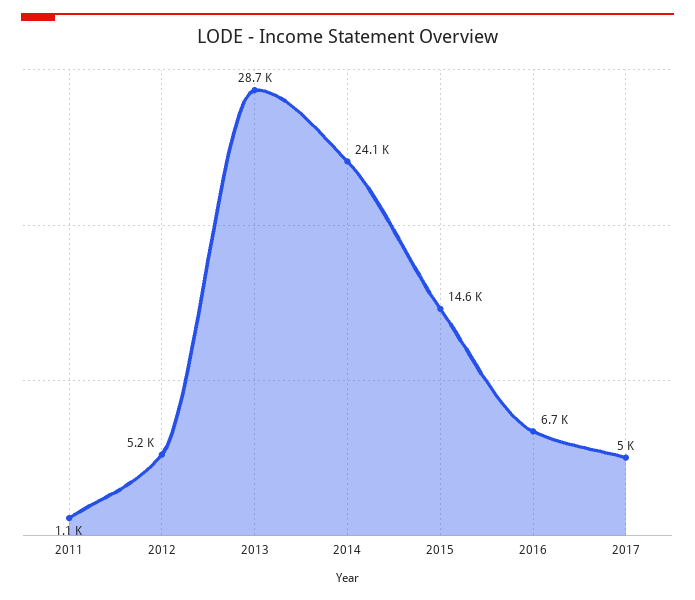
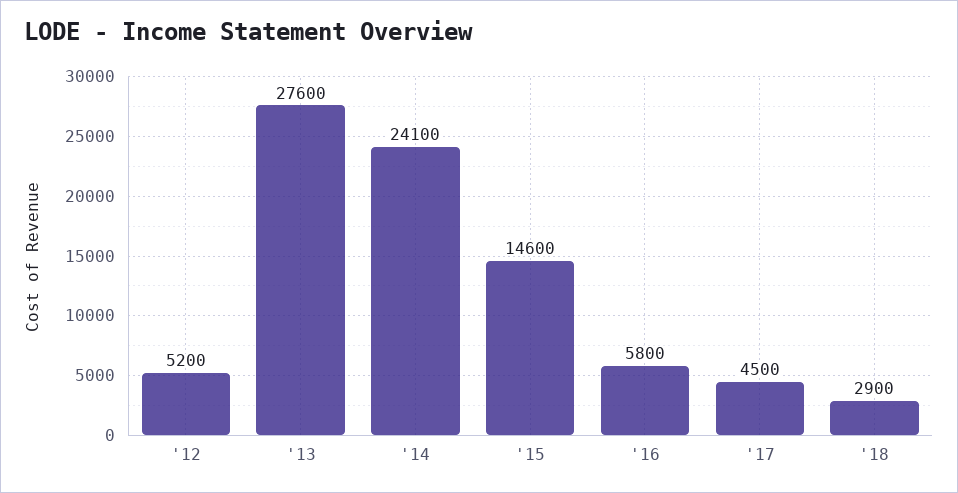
2011: 1100 -> none
2013: 28700 -> 27600
2016: 6700 -> 5800
2017: 5000 -> 4500
'18: none -> 2900

